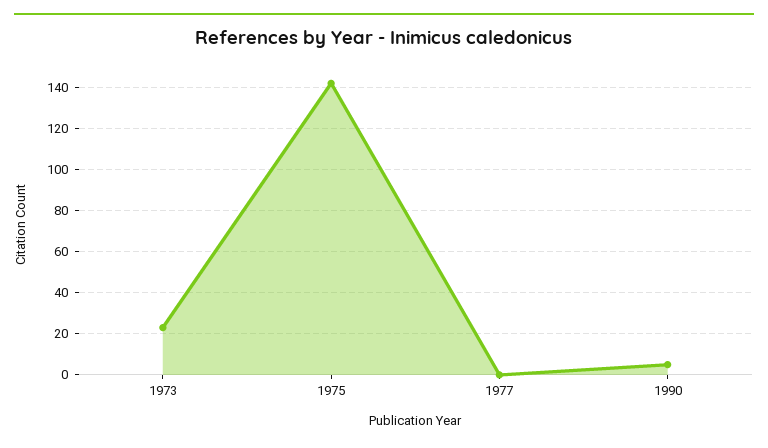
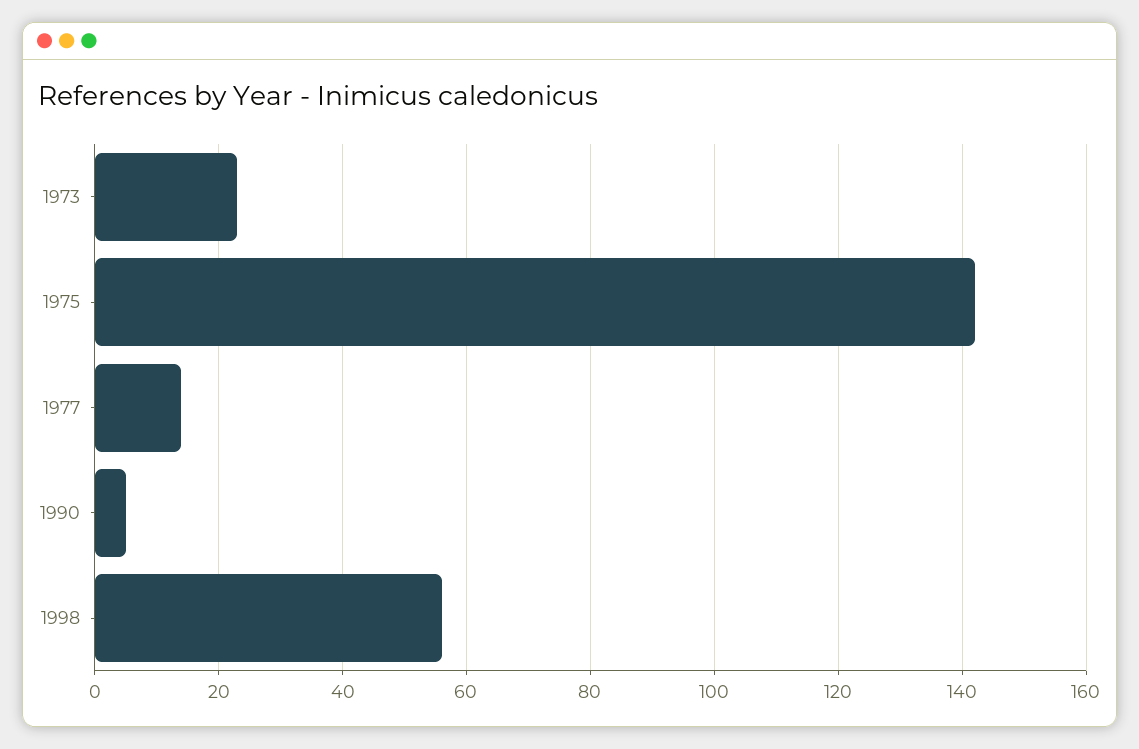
1977: 0 -> 15
1998: none -> 55

